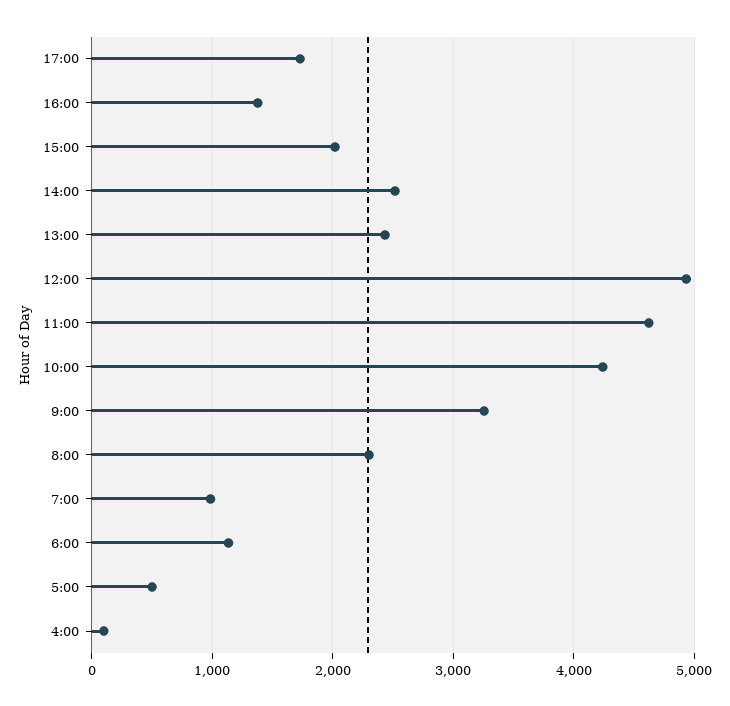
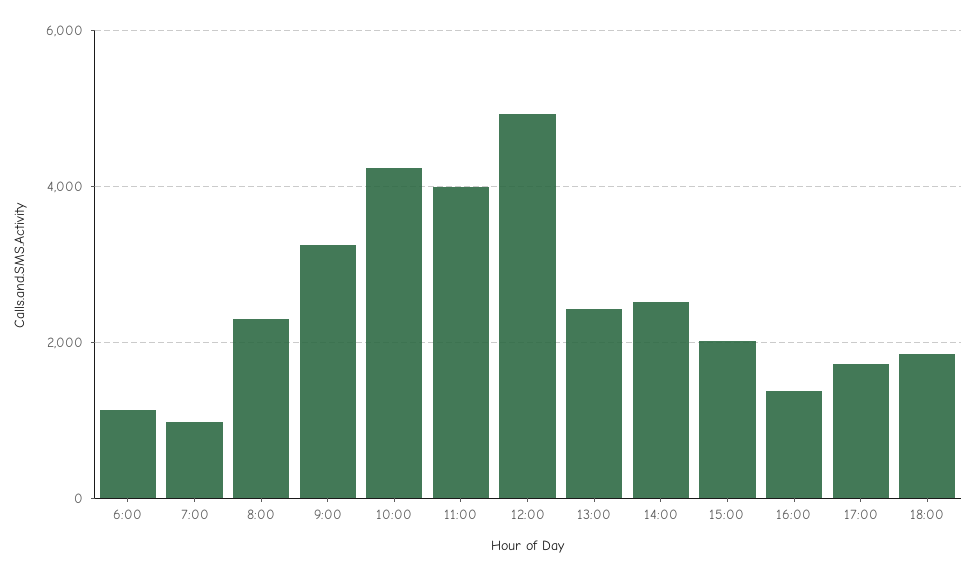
11:00: 4600 -> 4000
5:00: 500 -> none
4:00: 100 -> none
18:00: none -> 1800

